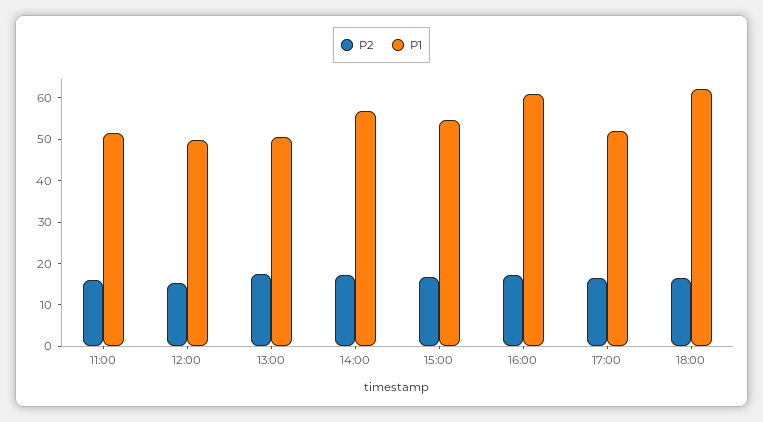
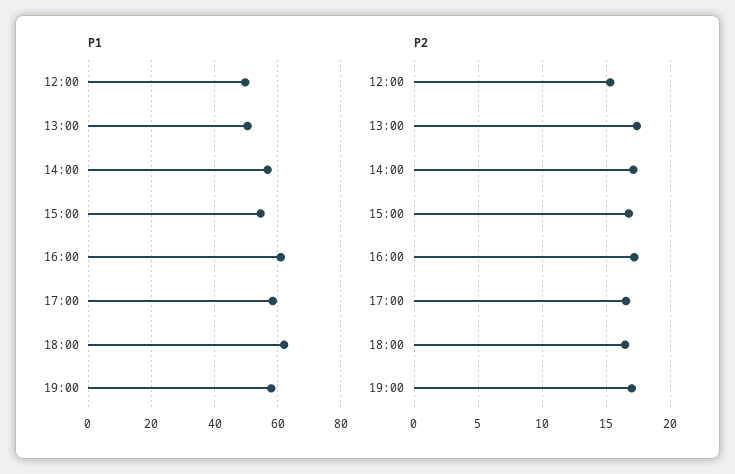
P2, 11:00: 16 -> none
P1, 11:00: 52 -> none
P1, 17:00: 52 -> 58
P1, 19:00: none -> 58
P2, 19:00: none -> 17

